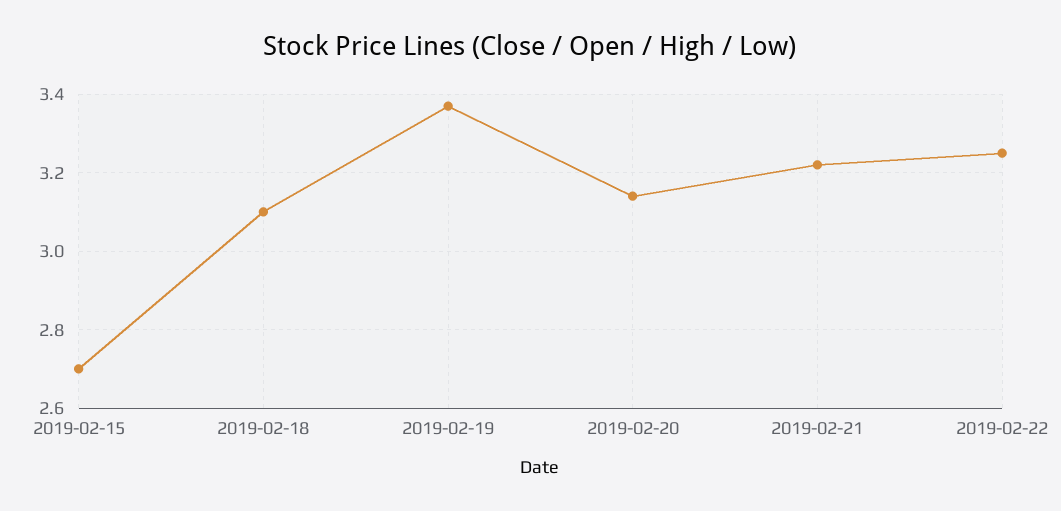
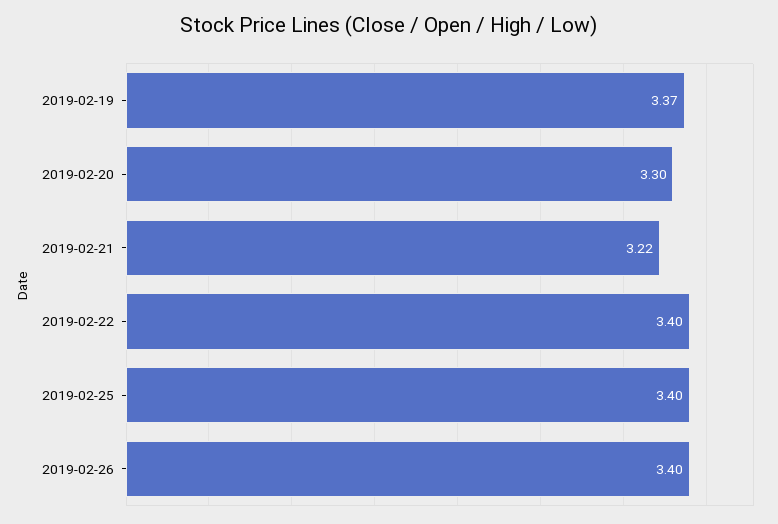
2019-02-15: 2.7 -> none
2019-02-18: 3.1 -> none
2019-02-20: 3.15 -> 3.3
2019-02-22: 3.25 -> 3.4
2019-02-25: none -> 3.4
2019-02-26: none -> 3.4

